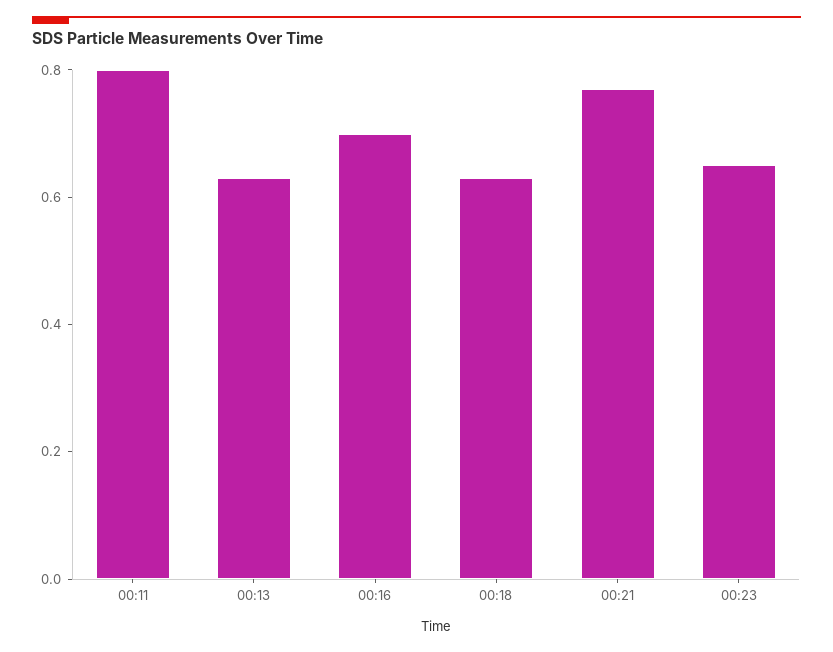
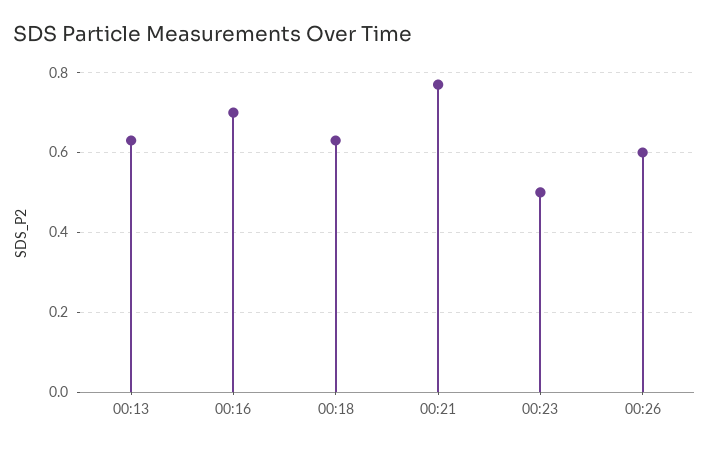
00:11: 0.8 -> none
00:23: 0.65 -> 0.5
00:26: none -> 0.6

